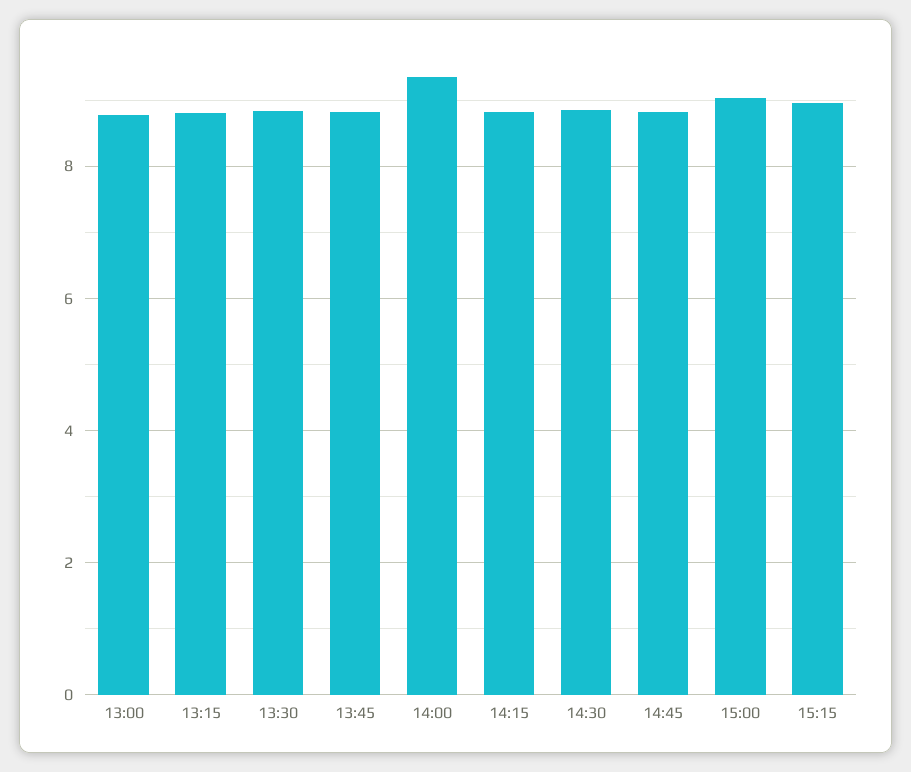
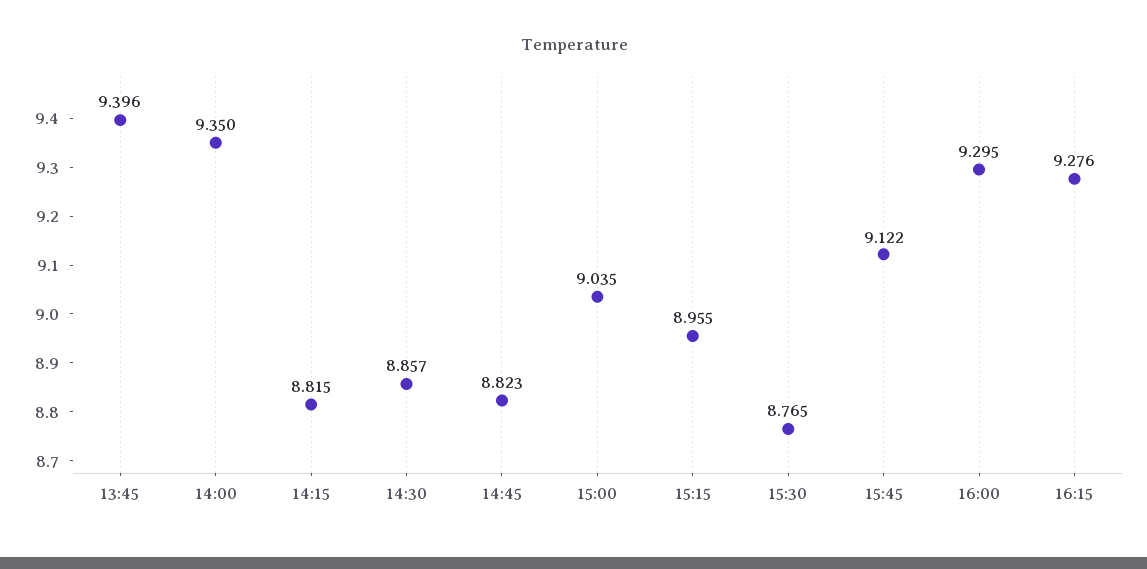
13:00: 8.8 -> none
13:15: 8.8 -> none
13:30: 8.8 -> none
13:45: 8.8 -> 9.396
15:30: none -> 8.765
15:45: none -> 9.122
16:00: none -> 9.295
16:15: none -> 9.276

